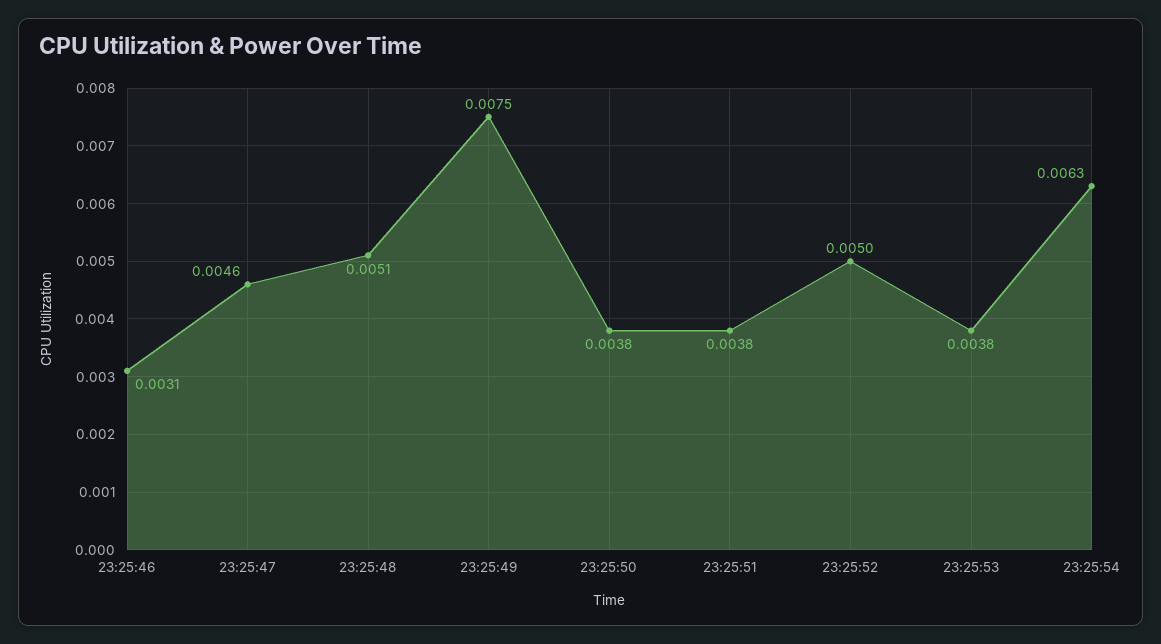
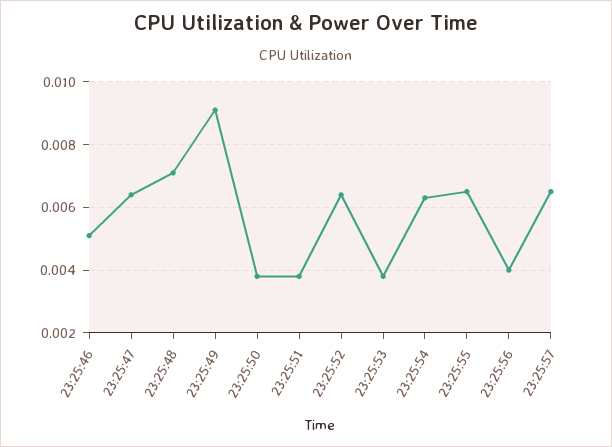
23:25:46: 0.0031 -> 0.005
23:25:47: 0.0046 -> 0.0065
23:25:48: 0.0051 -> 0.007
23:25:49: 0.0075 -> 0.009
23:25:52: 0.005 -> 0.0065
23:25:55: none -> 0.0065
23:25:56: none -> 0.004
23:25:57: none -> 0.0065

